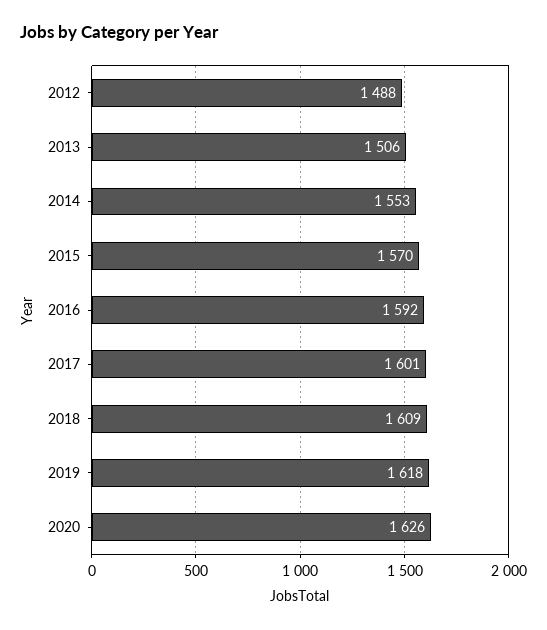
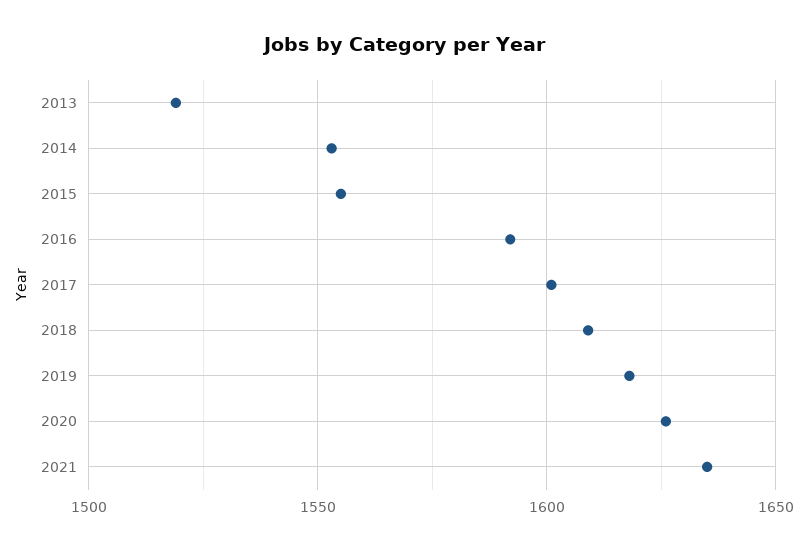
2012: 1488 -> none
2013: 1506 -> 1520
2015: 1570 -> 1555
2021: none -> 1635

